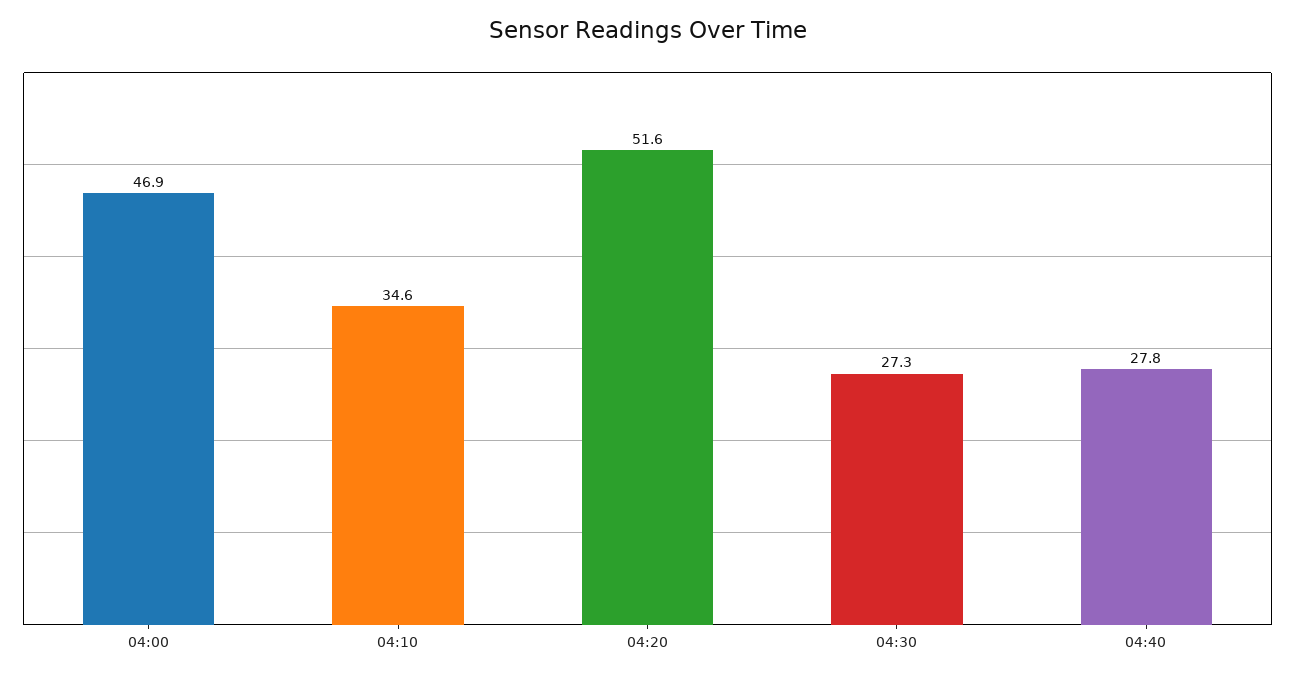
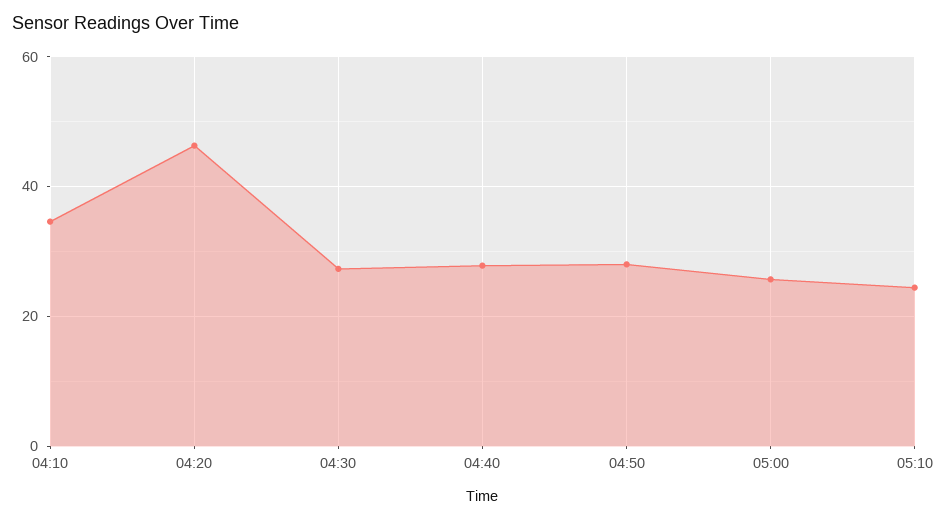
04:00: 46.9 -> none
04:20: 51.6 -> 46
04:50: none -> 28
05:00: none -> 26
05:10: none -> 24

